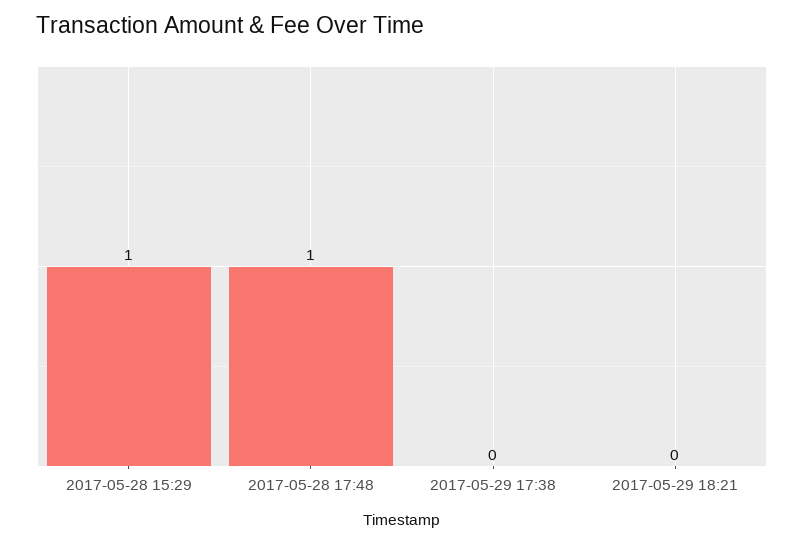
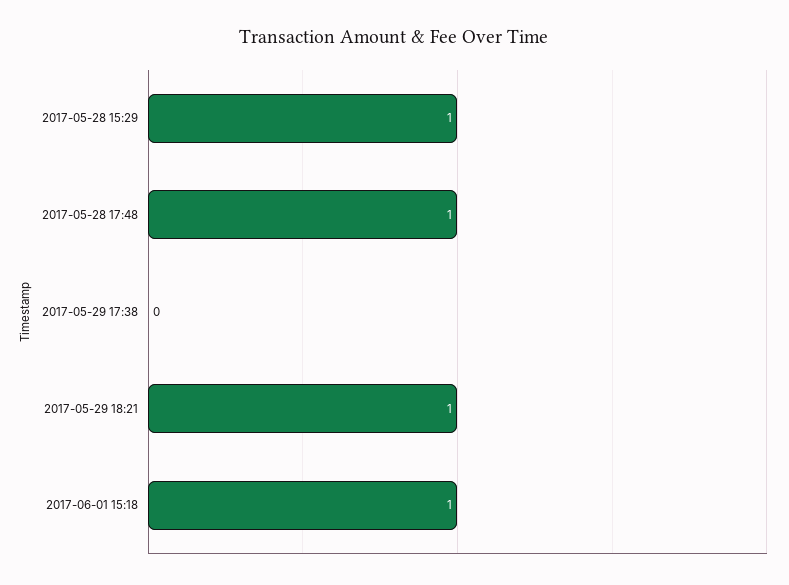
2017-05-29 18:21: 0 -> 1
2017-06-01 15:18: none -> 1

